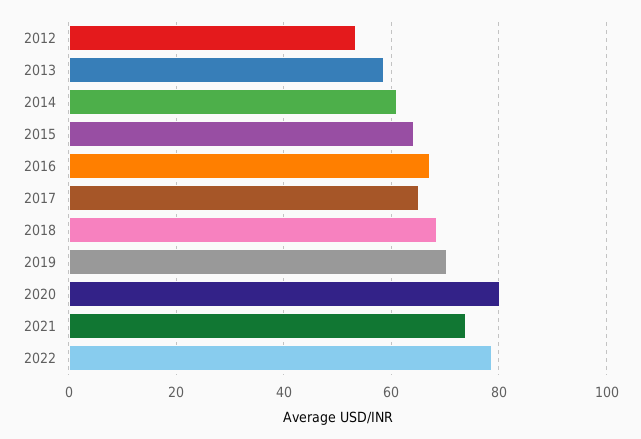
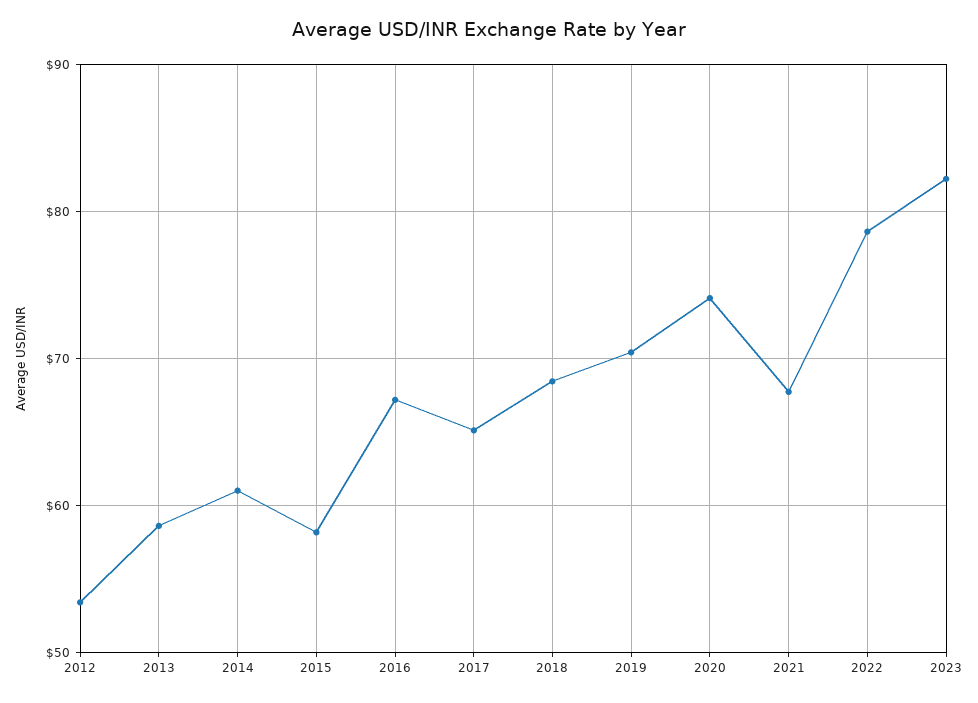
2015: 64 -> 58
2020: 80 -> 74
2021: 74 -> 68
2023: none -> 82

